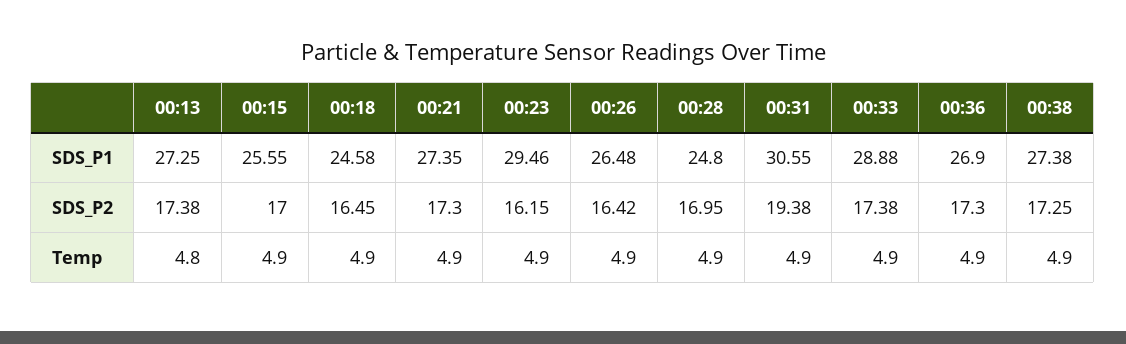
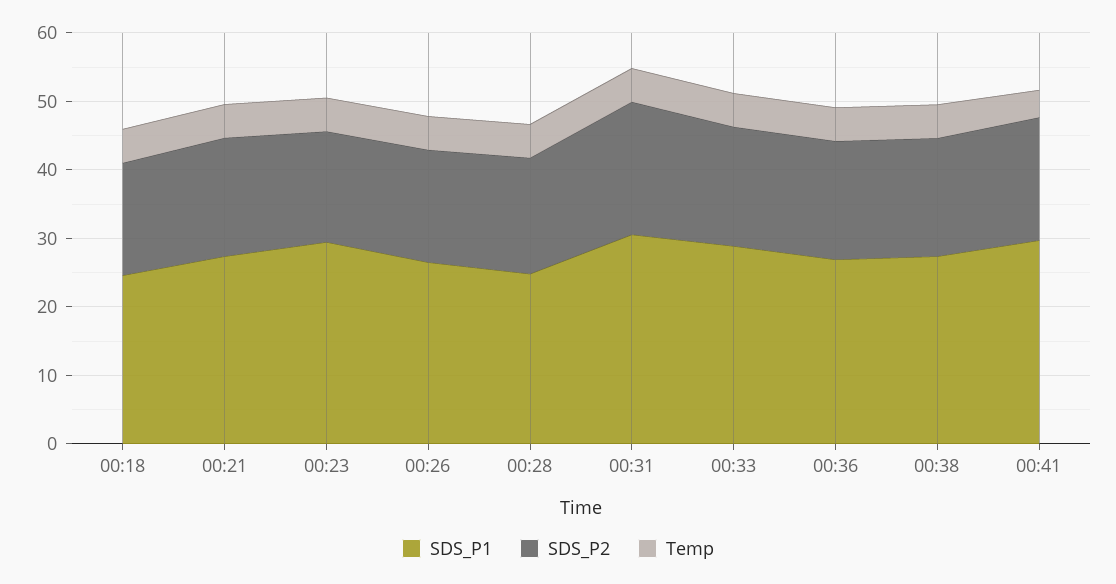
SDS_P1, 00:13: 27.25 -> none
SDS_P1, 00:15: 25.55 -> none
SDS_P2, 00:13: 17.38 -> none
SDS_P2, 00:15: 17 -> none
Temp, 00:13: 4.8 -> none
Temp, 00:15: 4.9 -> none
SDS_P1, 00:41: none -> 30
SDS_P2, 00:41: none -> 18
Temp, 00:41: none -> 4

